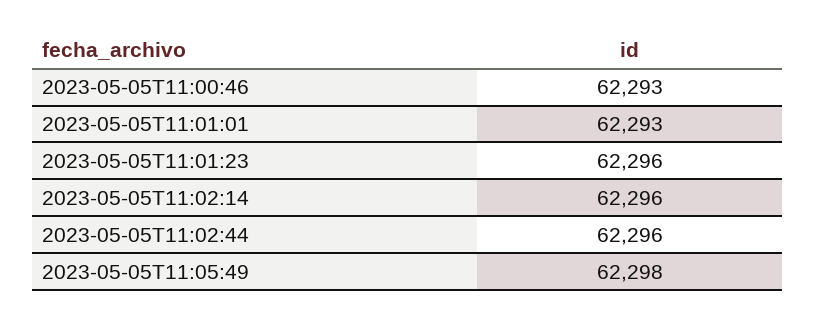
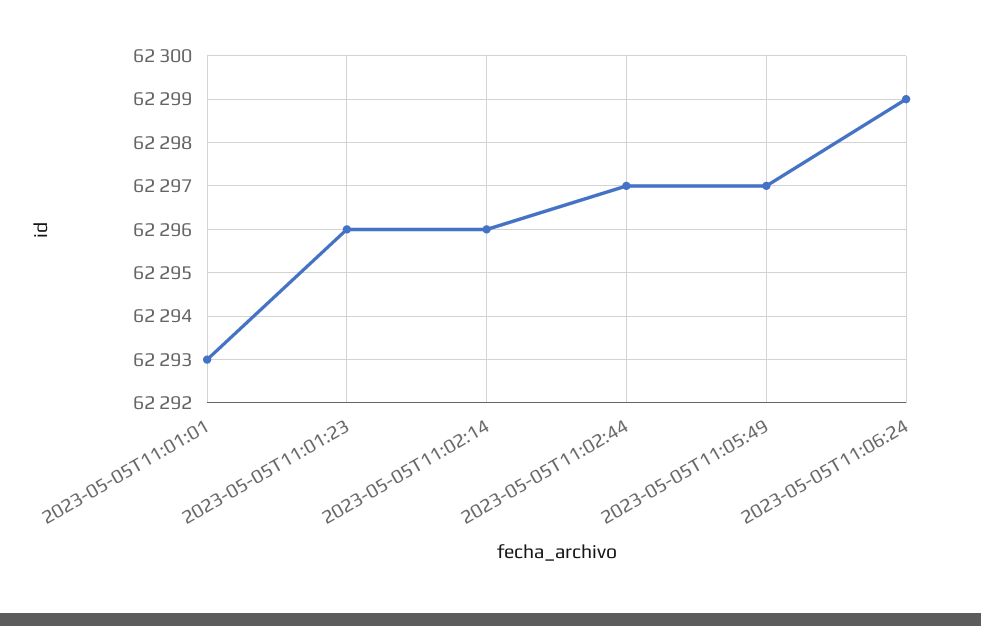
2023-05-05T11:00:46: 62293 -> none
2023-05-05T11:02:44: 62296 -> 62297
2023-05-05T11:05:49: 62298 -> 62297
2023-05-05T11:06:24: none -> 62299

